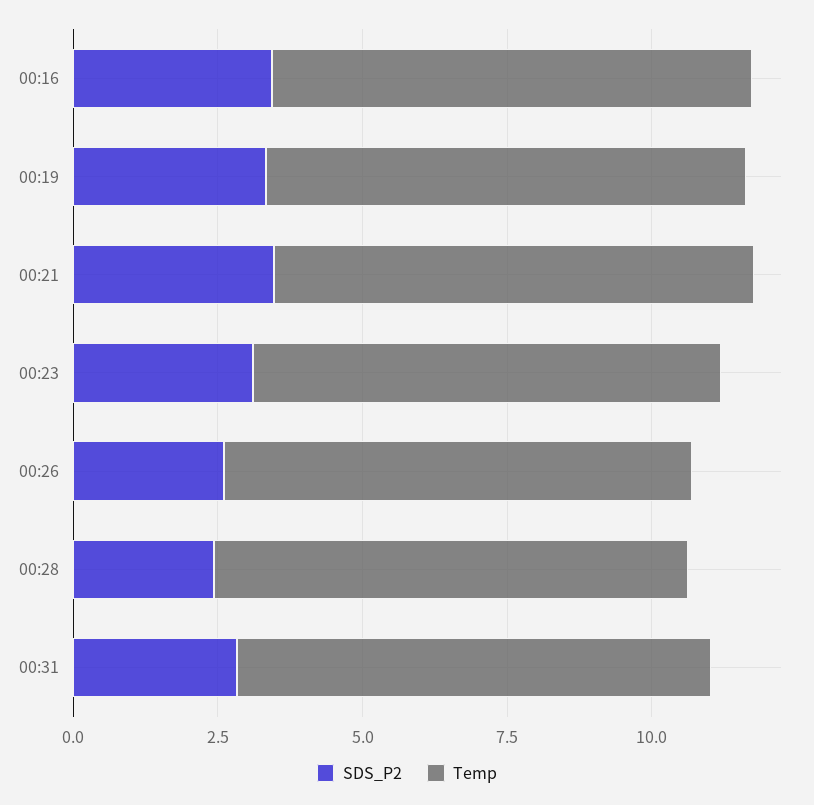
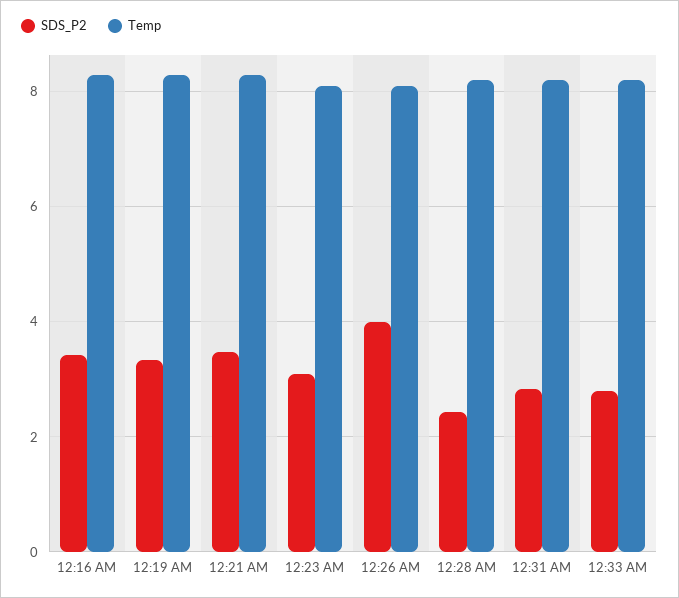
SDS_P2, 00:26: 2.5 -> 4
SDS_P2, 12:33 AM: none -> 2.8
Temp, 12:33 AM: none -> 8.2

